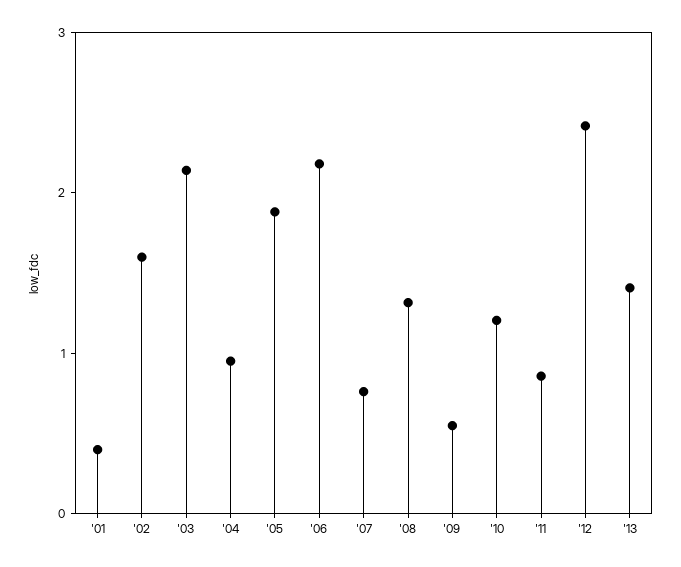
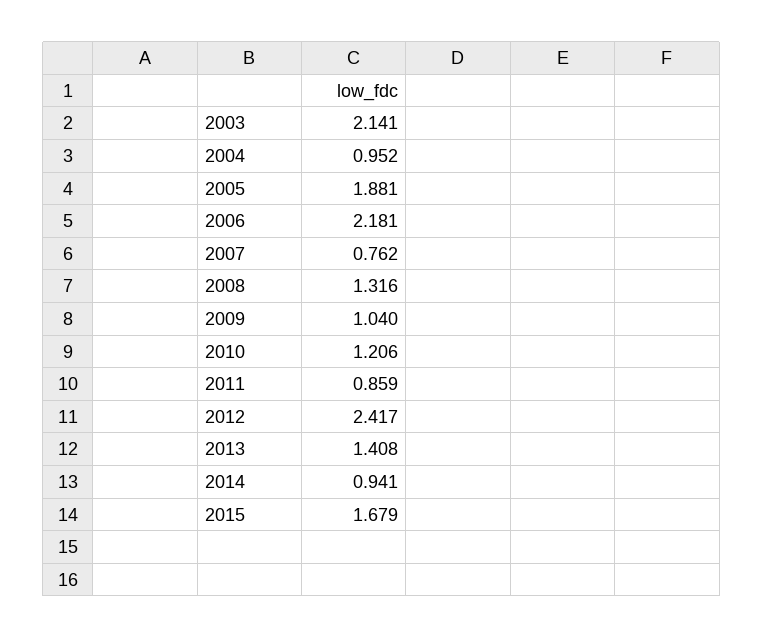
'01: 0.4 -> none
'02: 1.6 -> none
'09: 0.6 -> 1.04
2014: none -> 0.941
2015: none -> 1.679

